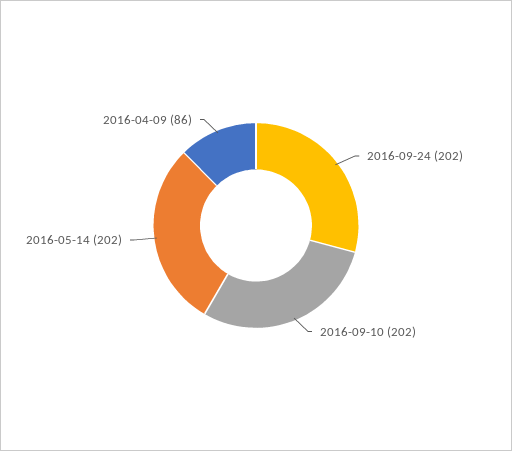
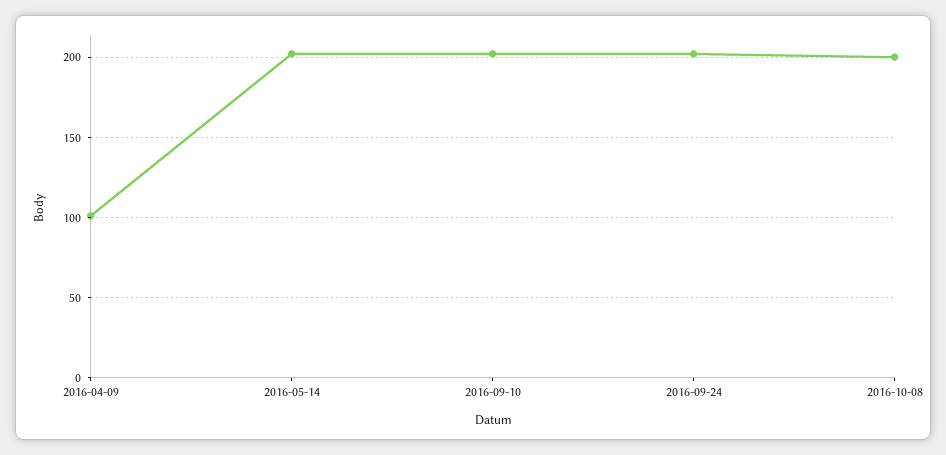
2016-04-09: 86 -> 100
2016-10-08: none -> 200

